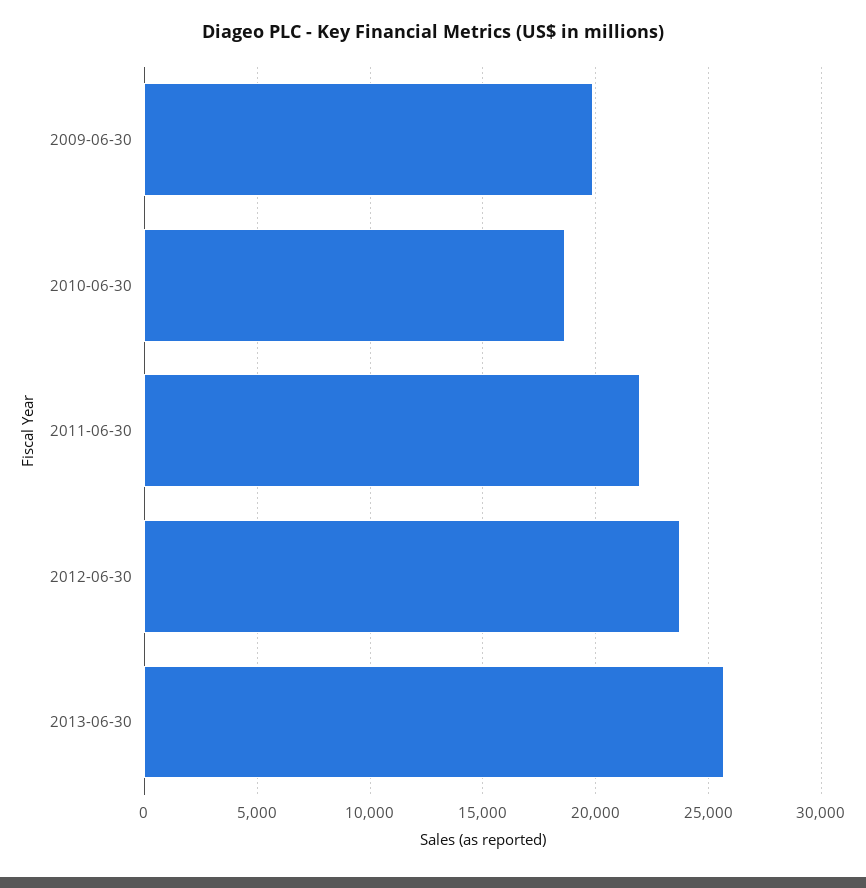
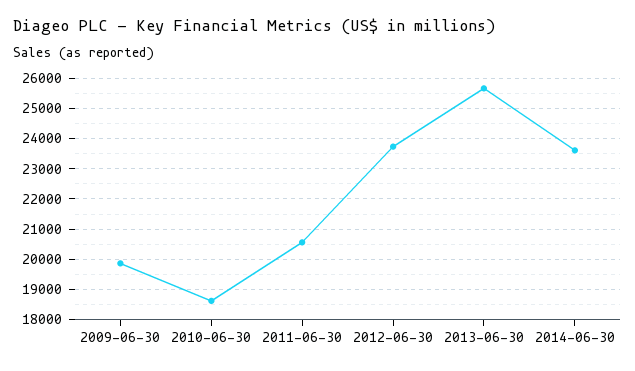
2011-06-30: 22000 -> 20600
2014-06-30: none -> 23600

